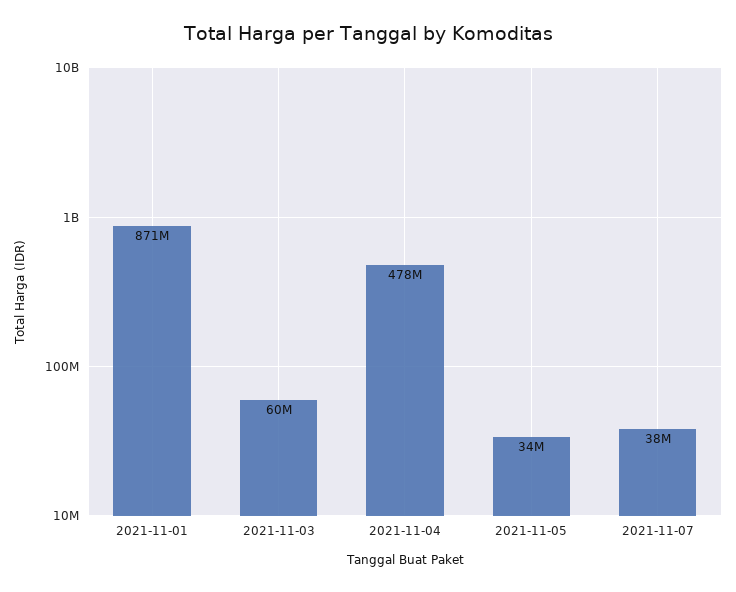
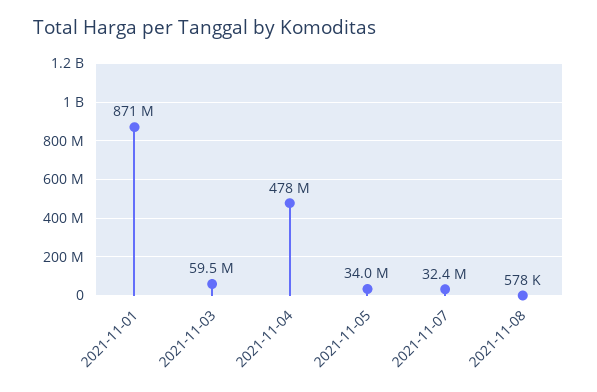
2021-11-07: 38000000 -> 32400000
2021-11-08: none -> 578000

